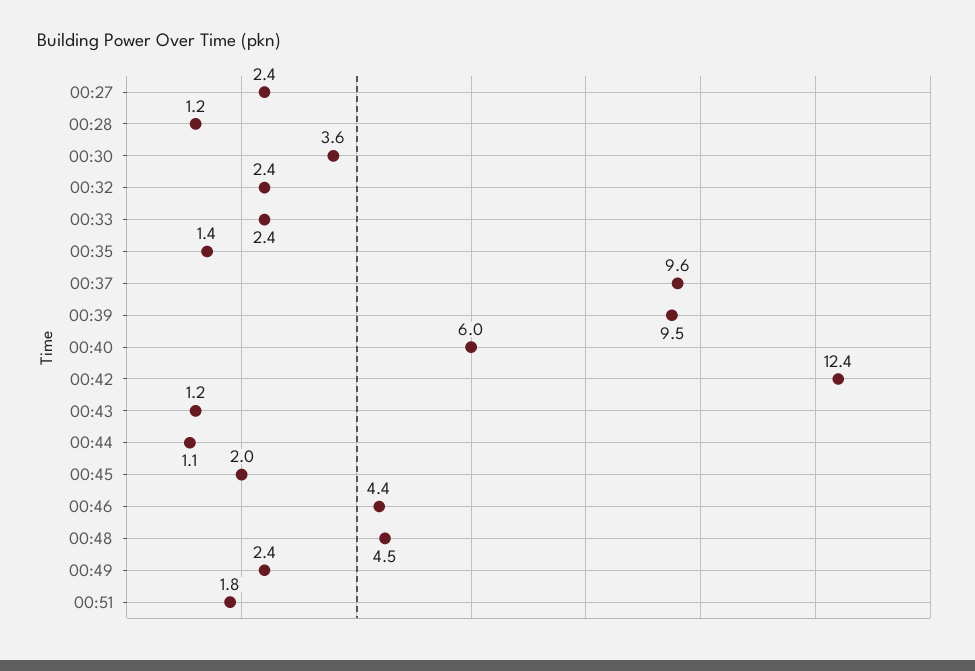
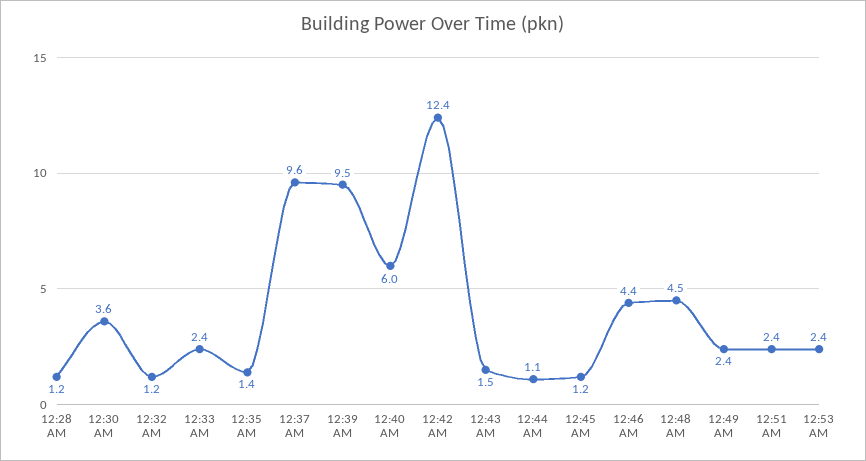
00:27: 2.4 -> none
00:32: 2.4 -> 1.2
00:43: 1.2 -> 1.5
00:45: 2 -> 1.2
00:51: 1.8 -> 2.4
12:53 AM: none -> 2.4

